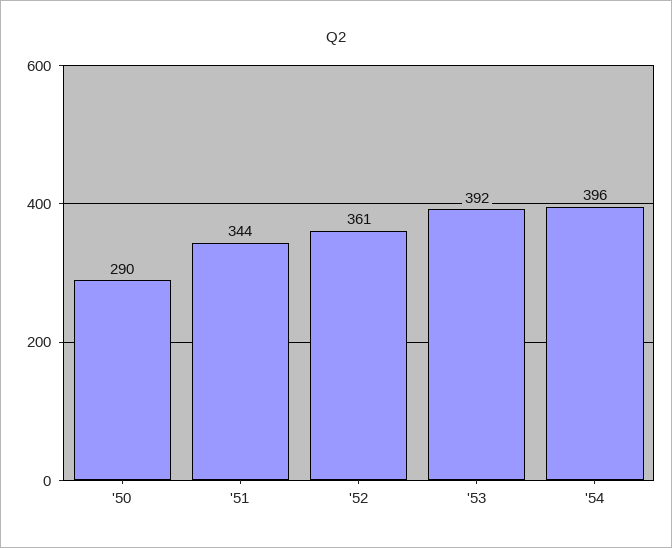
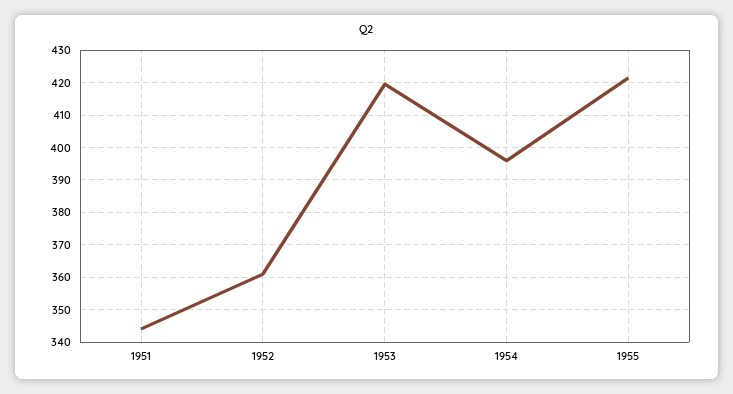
'50: 290 -> none
'53: 392 -> 420
1955: none -> 422

